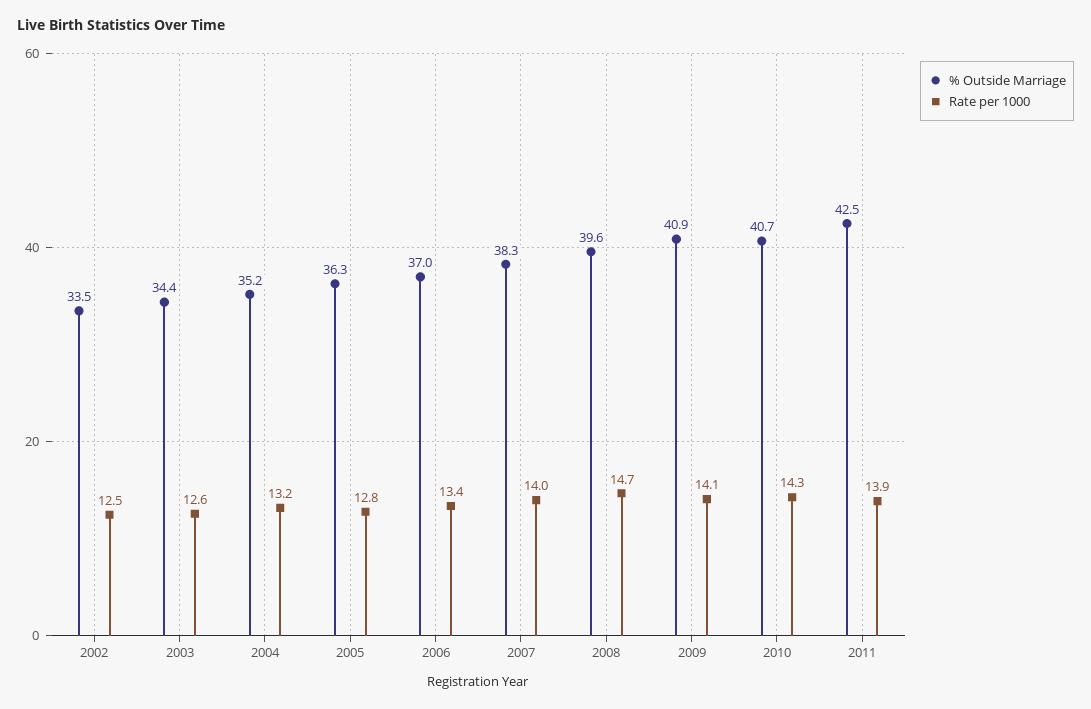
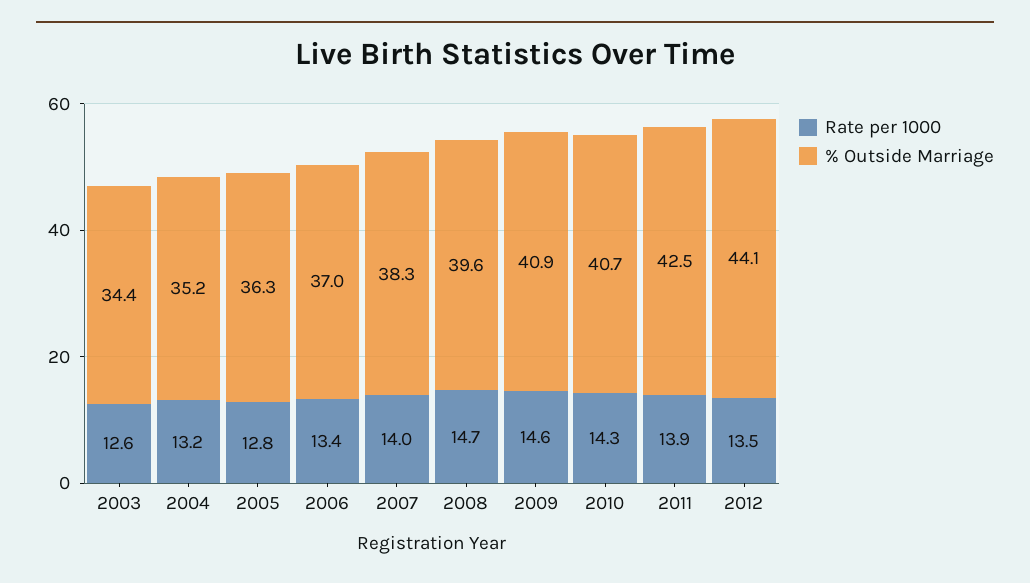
% Outside Marriage, 2002: 33.5 -> none
Rate per 1000, 2002: 12.5 -> none
Rate per 1000, 2009: 14.1 -> 14.6
Rate per 1000, 2012: none -> 13.5
% Outside Marriage, 2012: none -> 44.1

